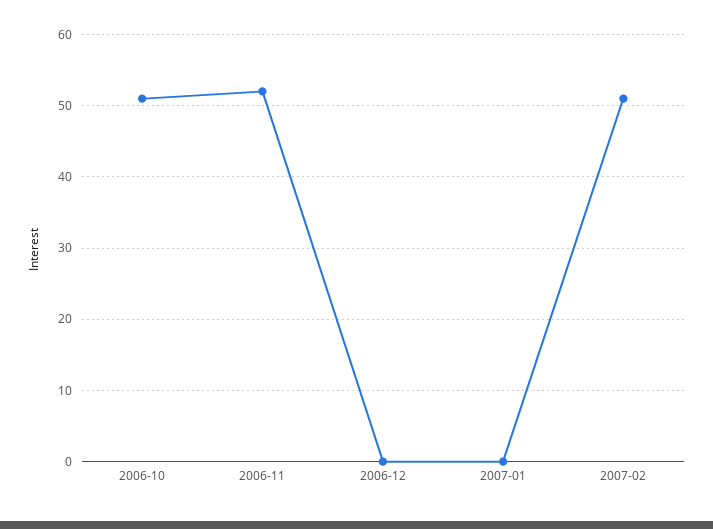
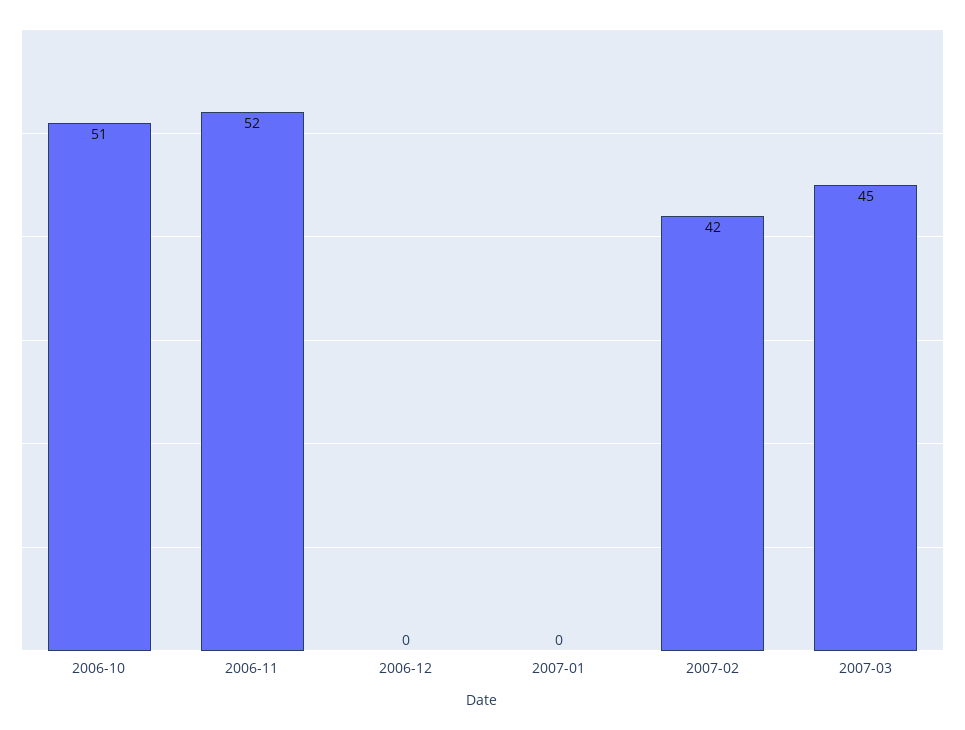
2007-02: 51 -> 42
2007-03: none -> 45

